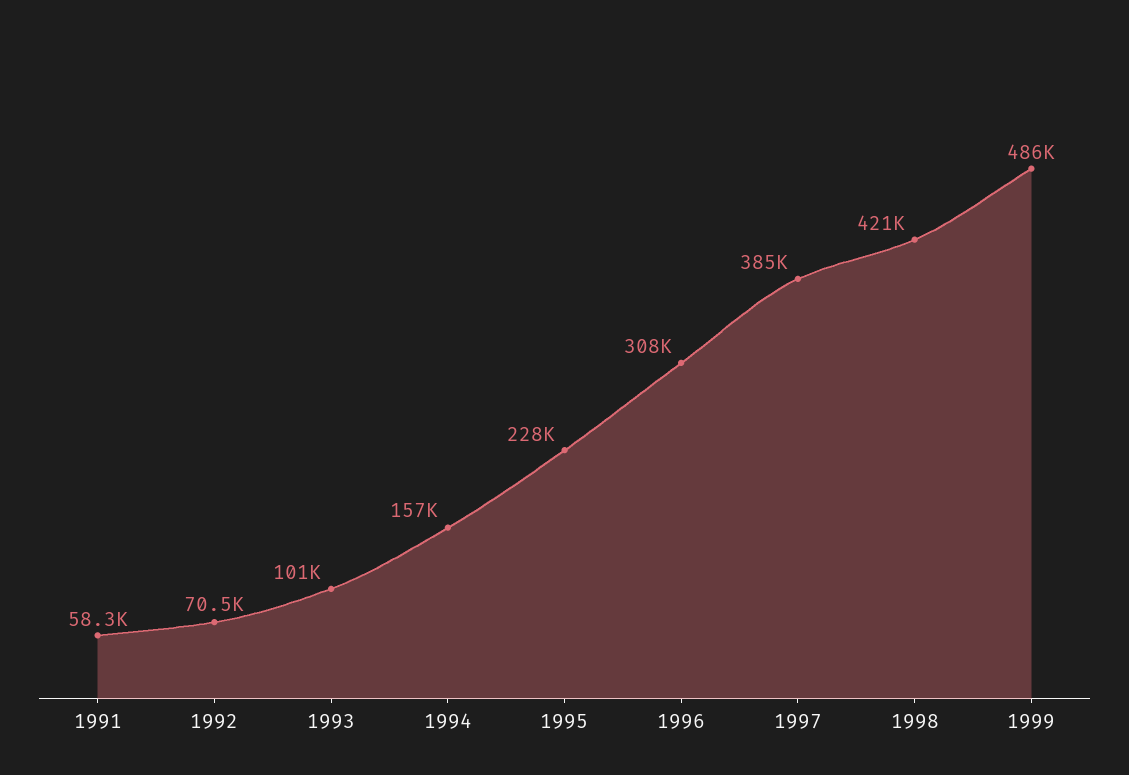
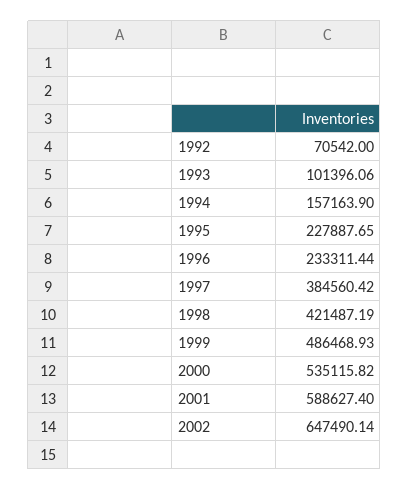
1991: 58300 -> none
1996: 308000 -> 233311.44
2000: none -> 535115.82
2001: none -> 588627.4
2002: none -> 647490.14

